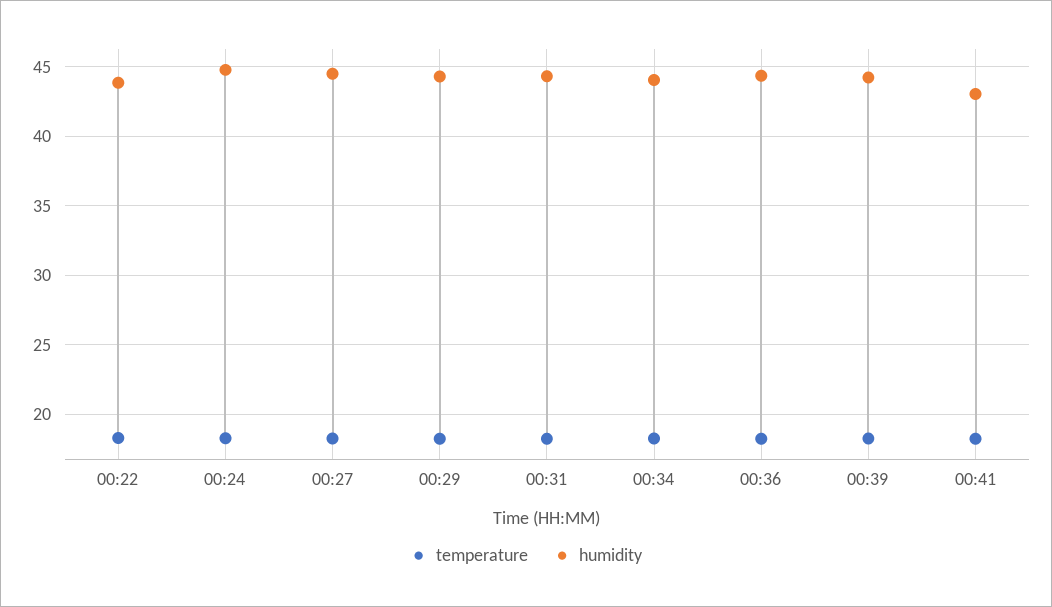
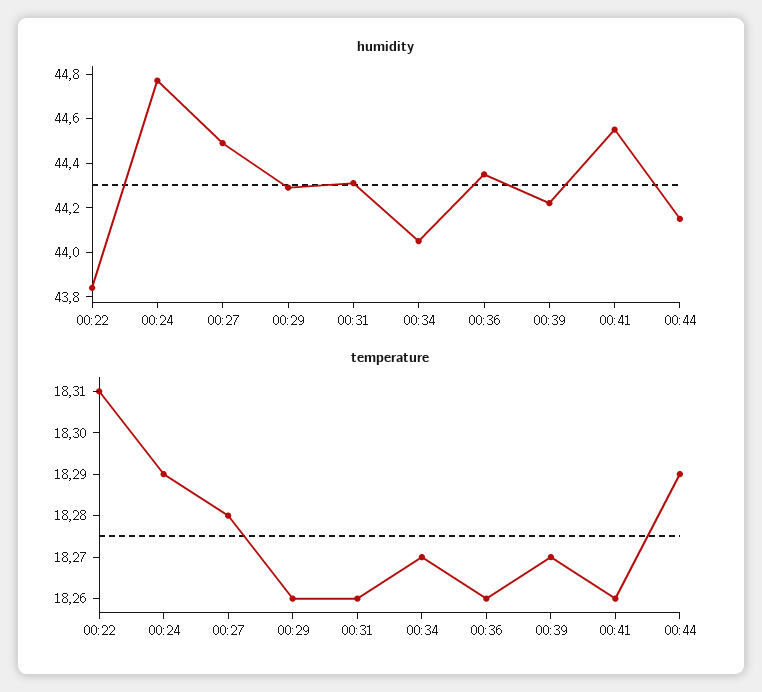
humidity, 00:41: 43 -> 44.55
humidity, 00:44: none -> 44.15
temperature, 00:44: none -> 18.29

